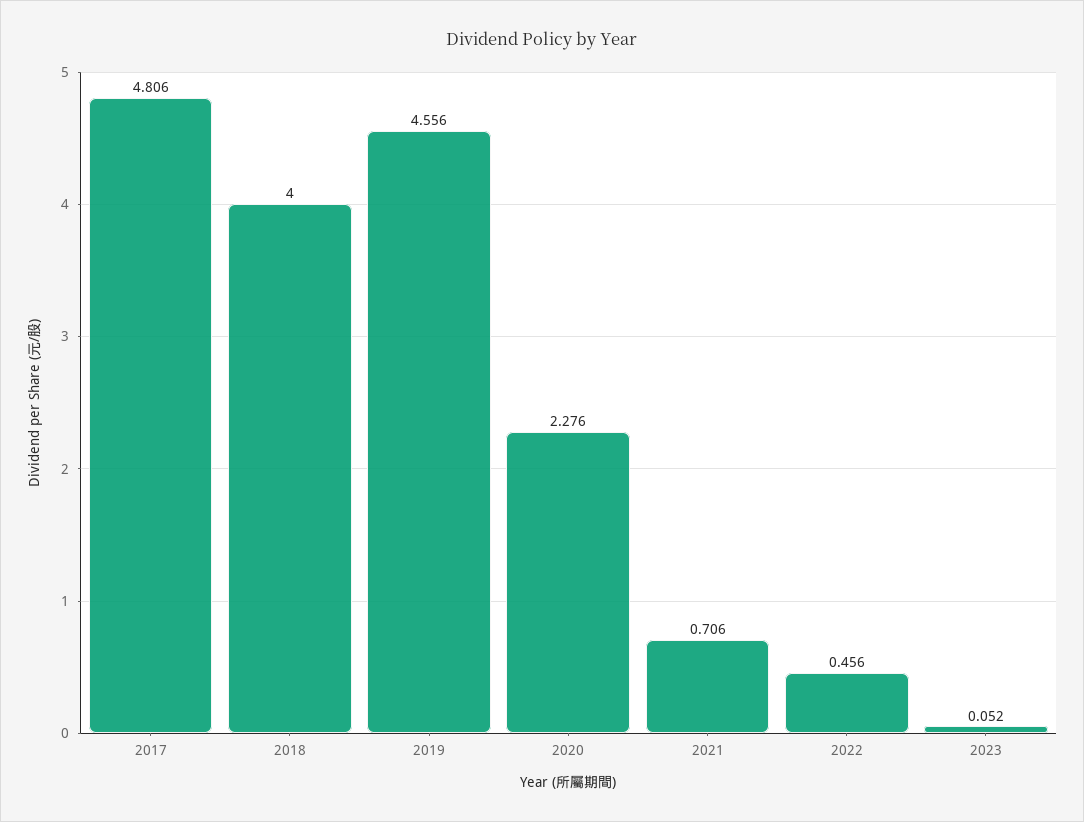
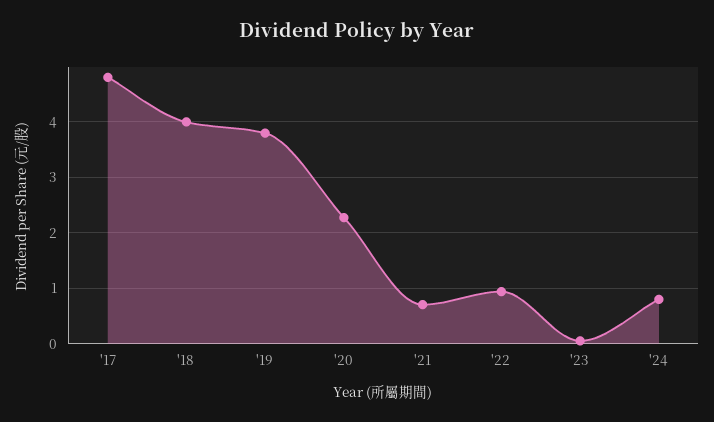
2019: 4.556 -> 3.8
2022: 0.456 -> 1
'24: none -> 0.8

